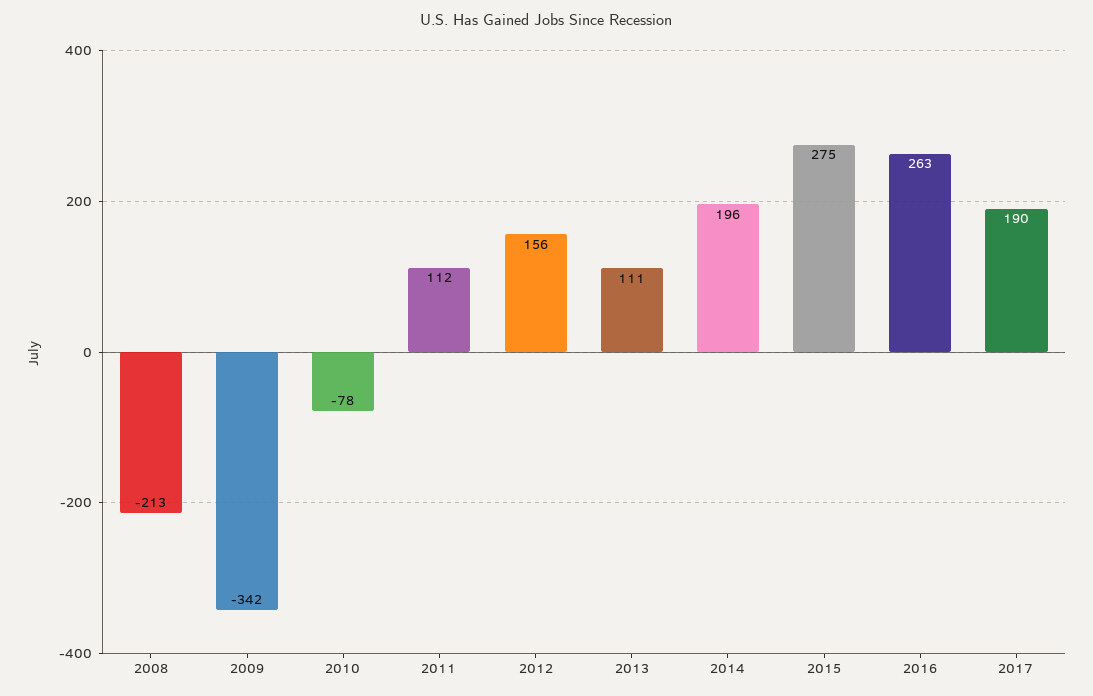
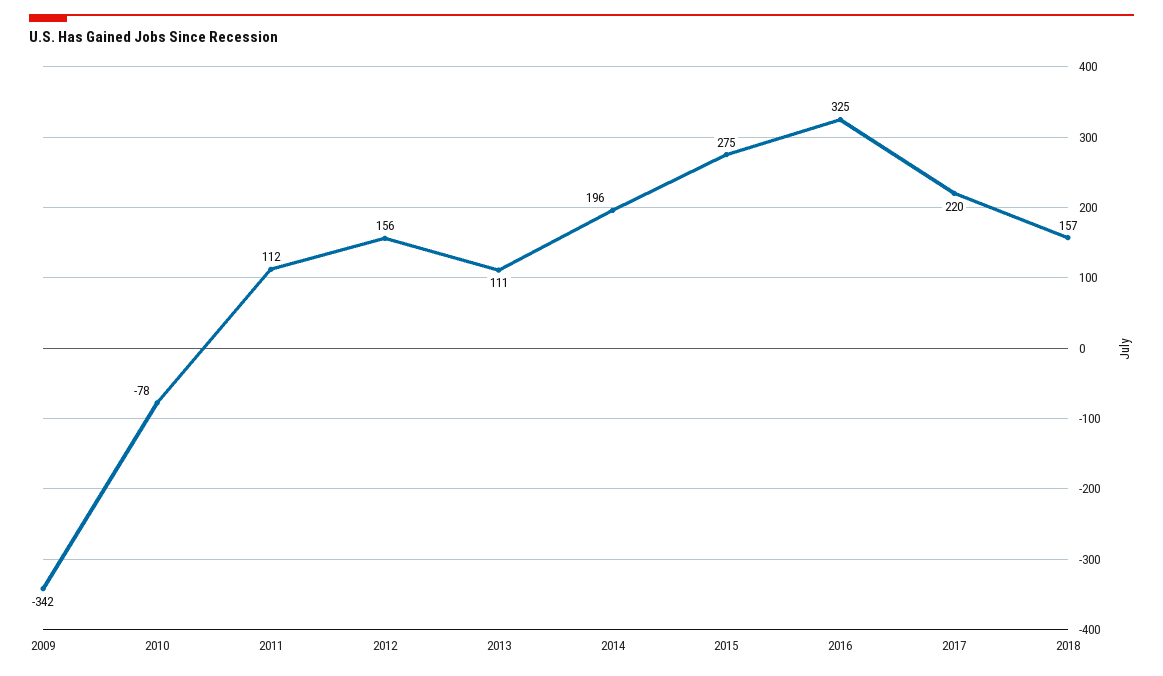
2008: -213 -> none
2016: 263 -> 325
2017: 190 -> 220
2018: none -> 157

